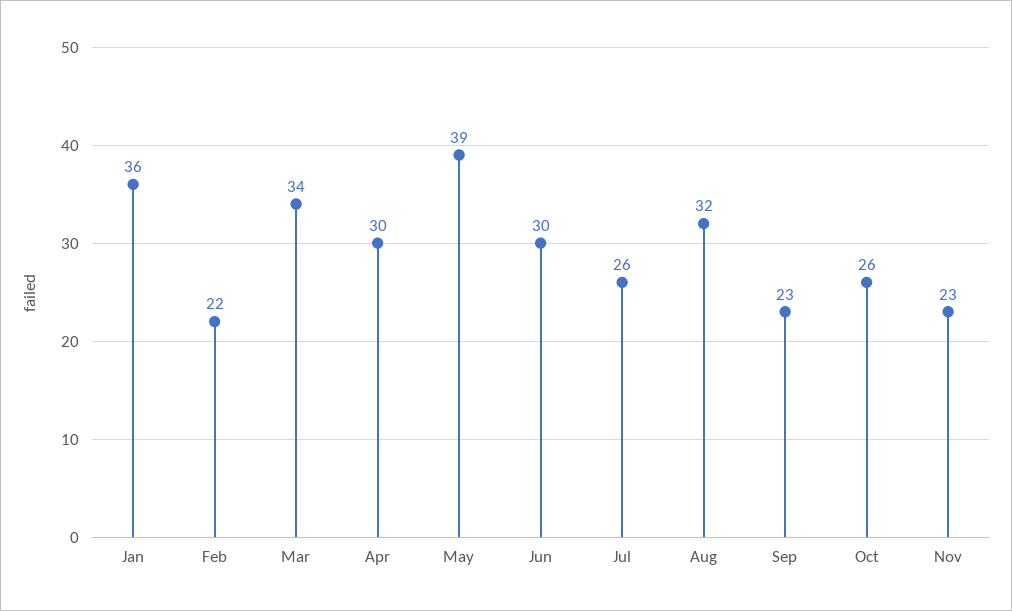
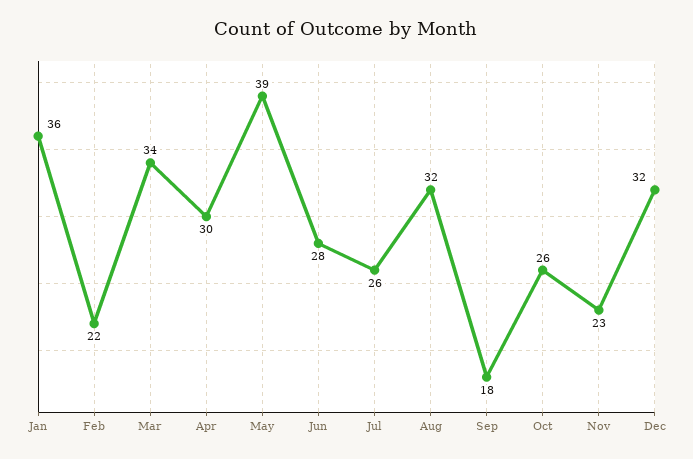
Jun: 30 -> 28
Sep: 23 -> 18
Dec: none -> 32

